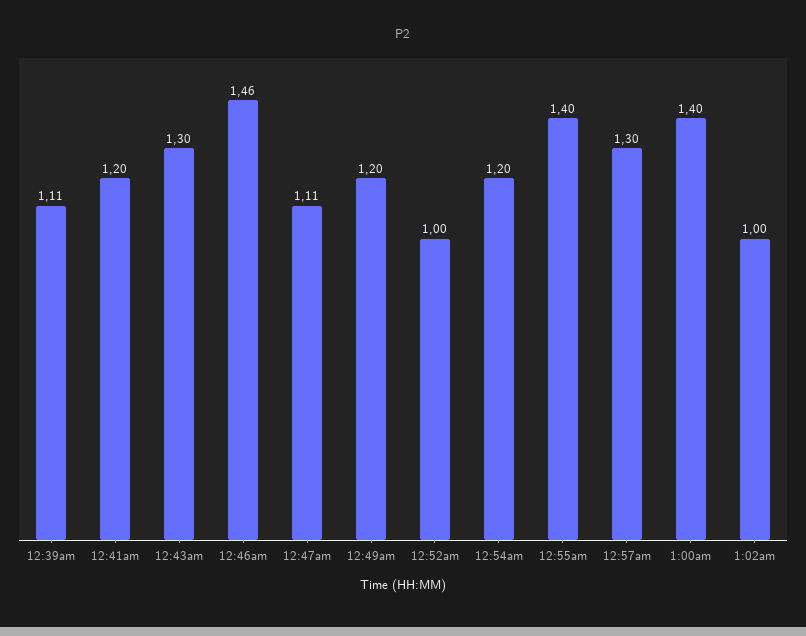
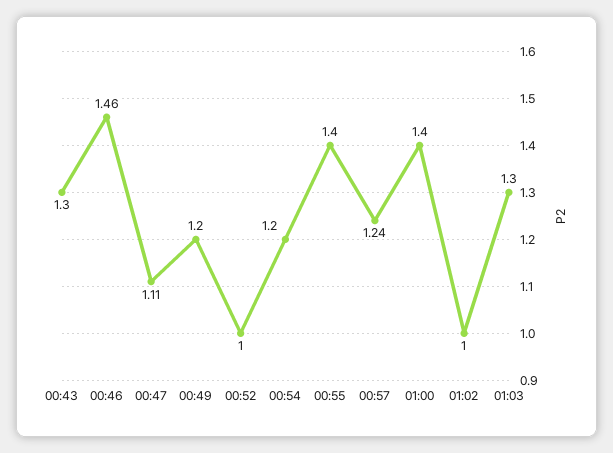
12:39am: 1.11 -> none
12:41am: 1.2 -> none
12:57am: 1.3 -> 1.24
01:03: none -> 1.3

